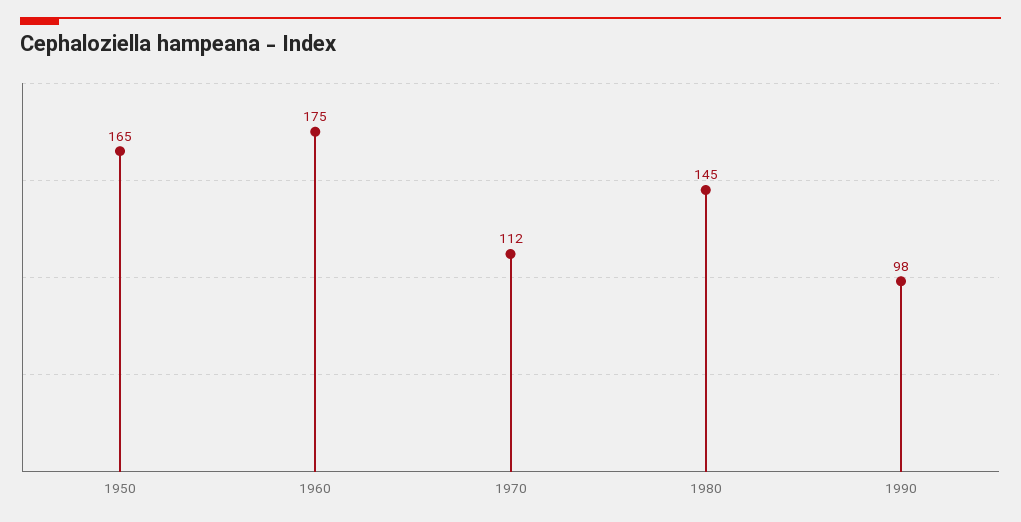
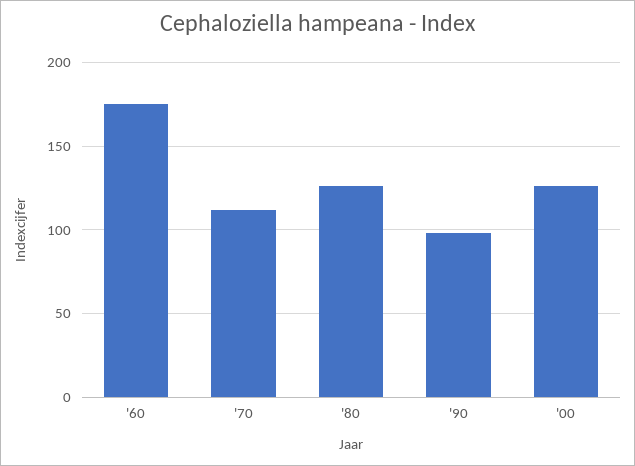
1950: 165 -> none
1980: 145 -> 125
'00: none -> 125

